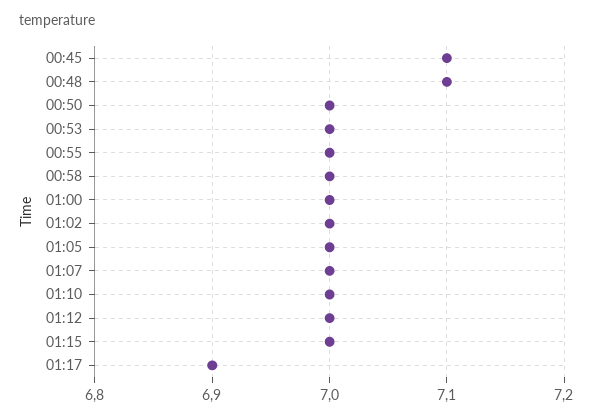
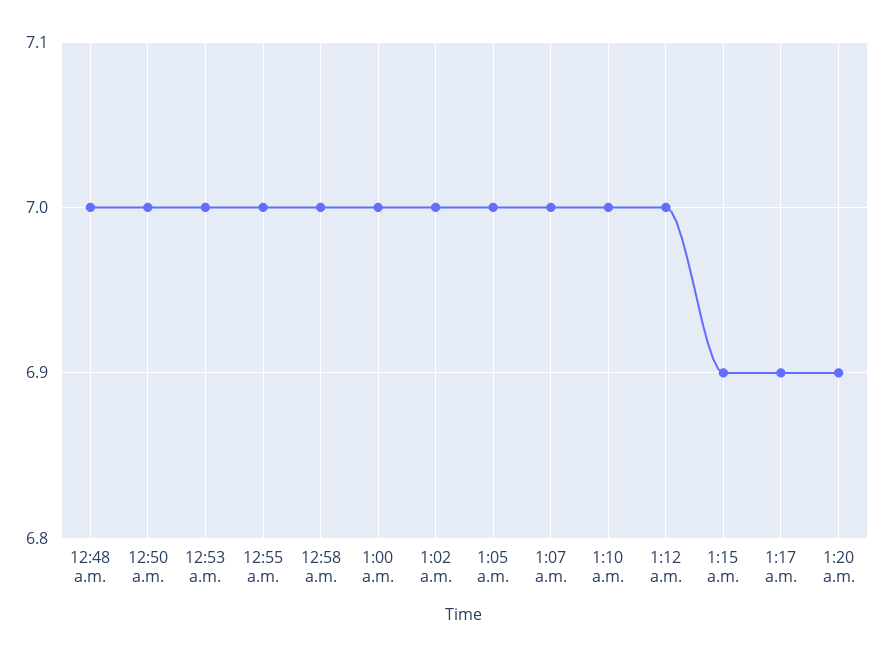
00:45: 7.1 -> none
00:48: 7.1 -> 7
01:15: 7 -> 6.9
1:20 a.m.: none -> 6.9

